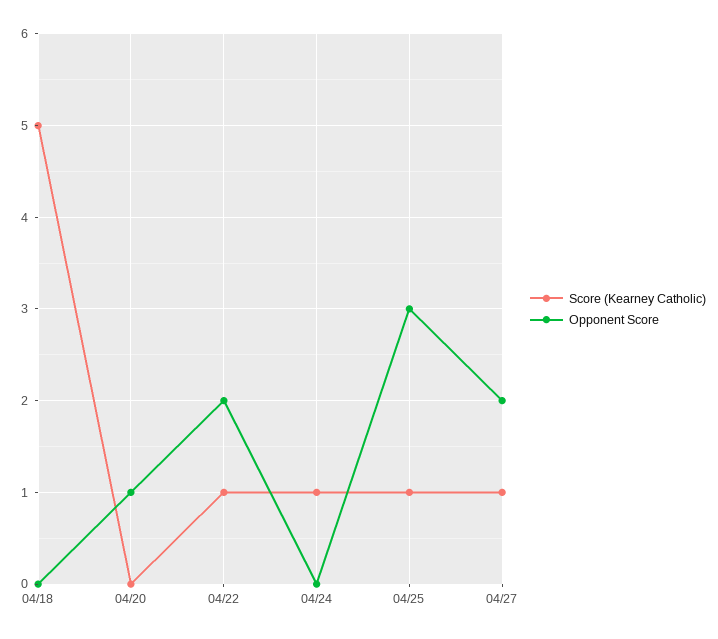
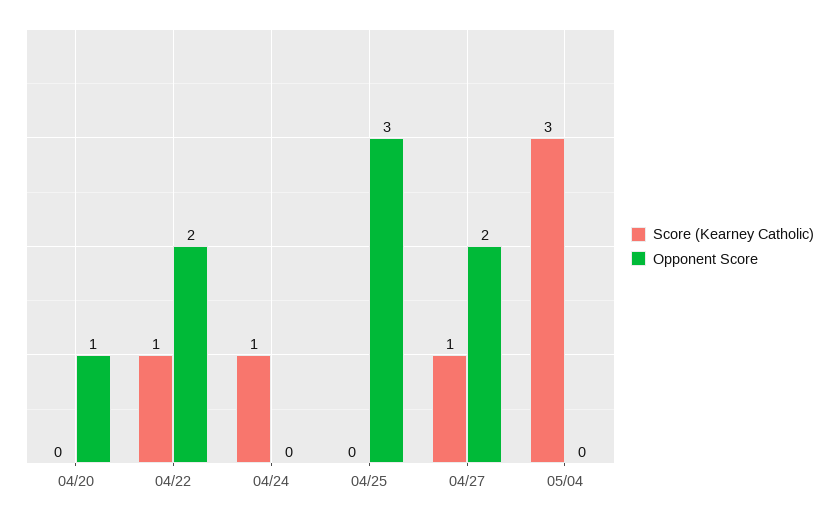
Score (Kearney Catholic), 04/18: 5 -> none
Opponent Score, 04/18: 0 -> none
Score (Kearney Catholic), 04/25: 1 -> 0
Score (Kearney Catholic), 05/04: none -> 3
Opponent Score, 05/04: none -> 0

